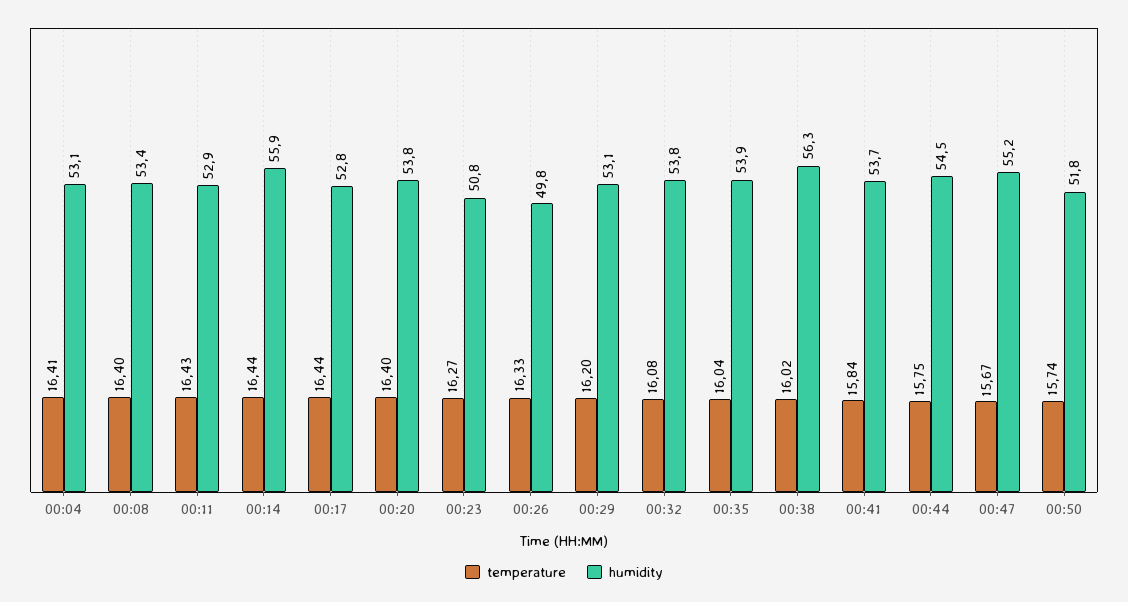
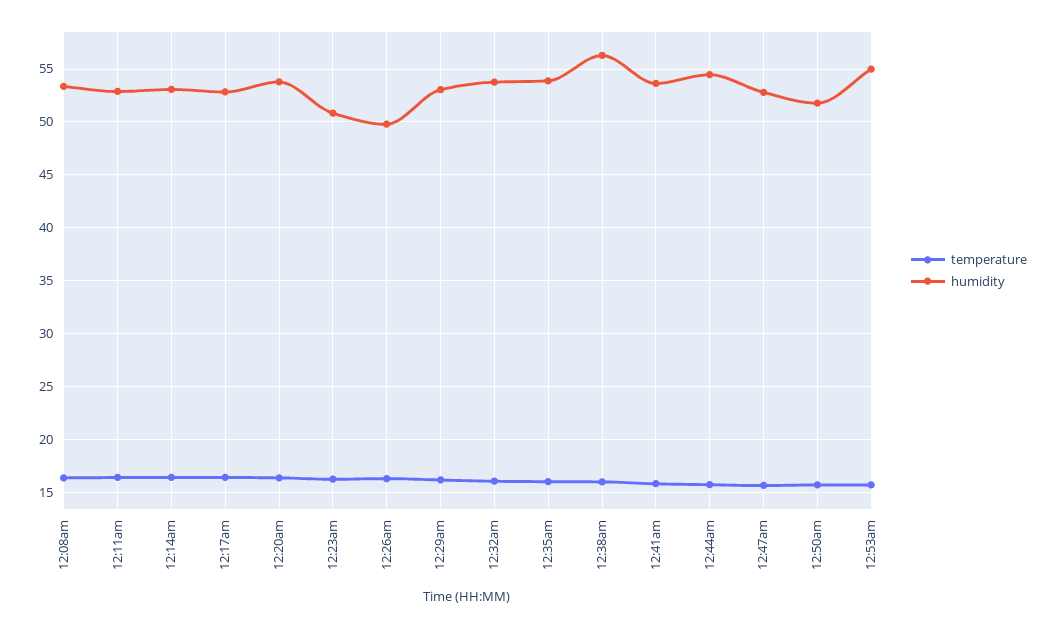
temperature, 00:04: 16.41 -> none
humidity, 00:04: 53.1 -> none
humidity, 00:14: 55.9 -> 53
humidity, 00:47: 55.2 -> 53
temperature, 12:53am: none -> 16
humidity, 12:53am: none -> 55

